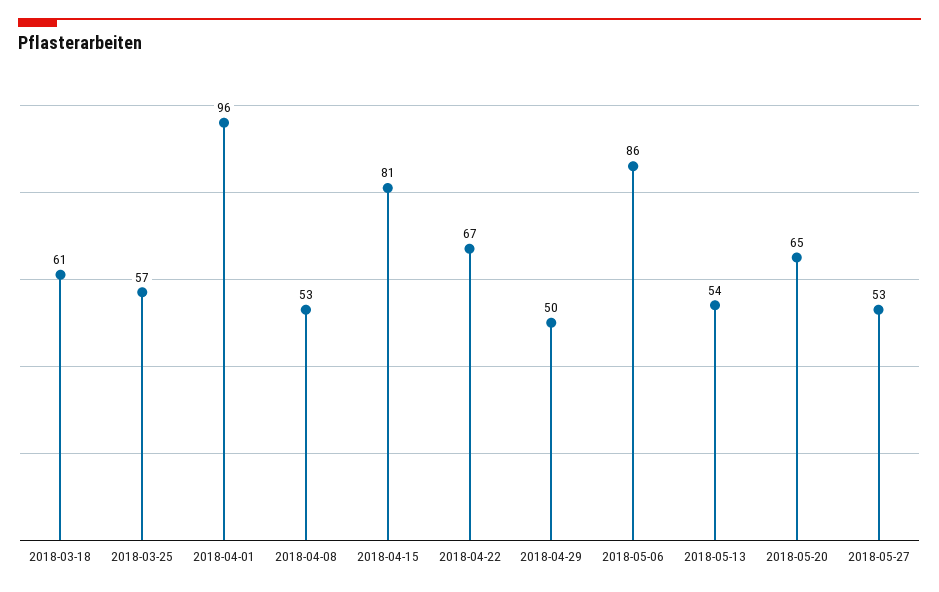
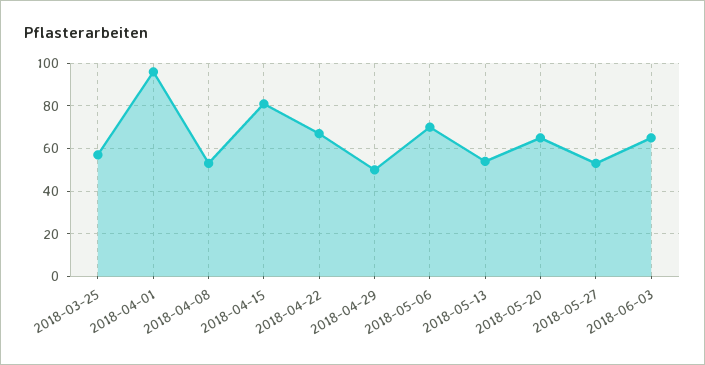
2018-03-18: 61 -> none
2018-05-06: 86 -> 70
2018-06-03: none -> 65

